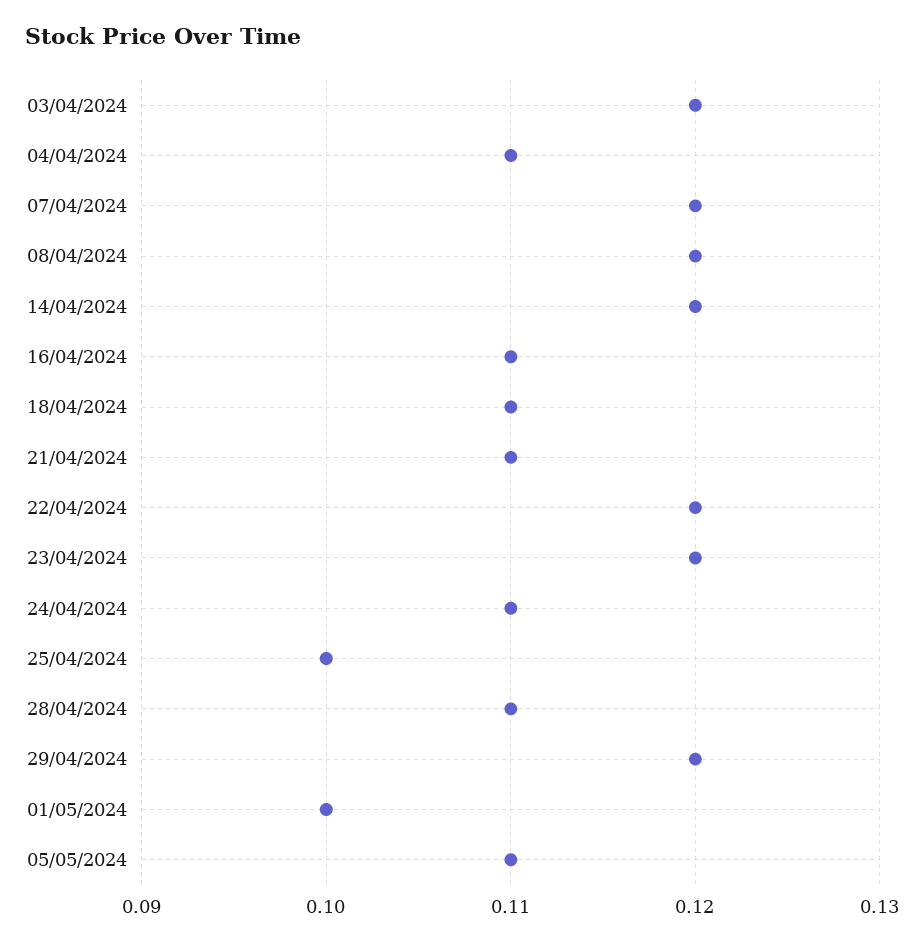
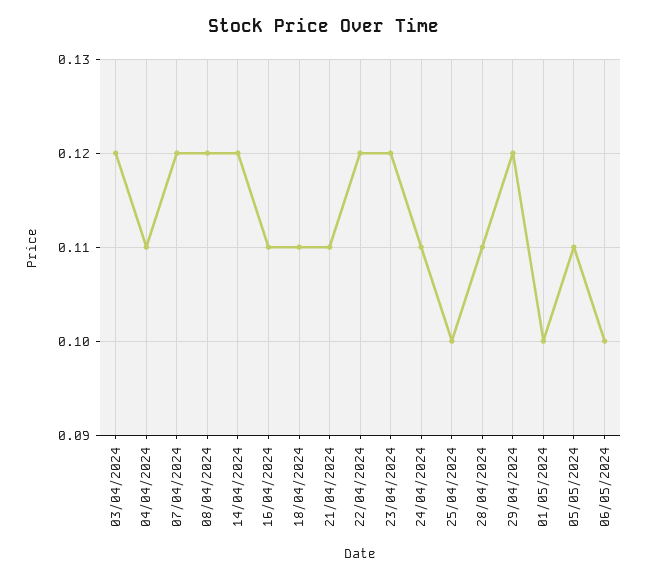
06/05/2024: none -> 0.1

